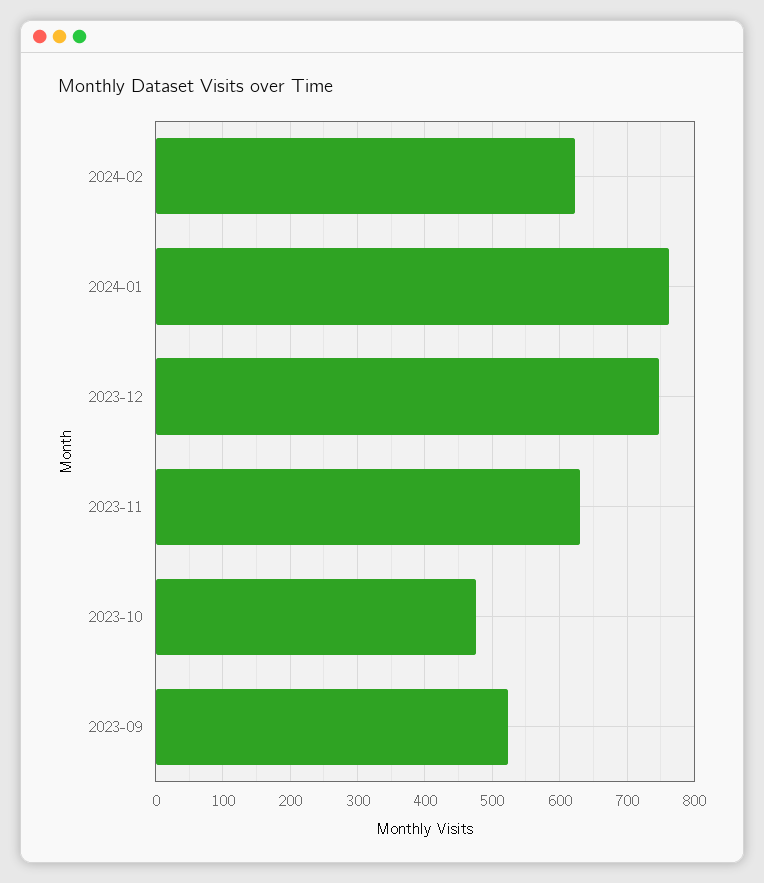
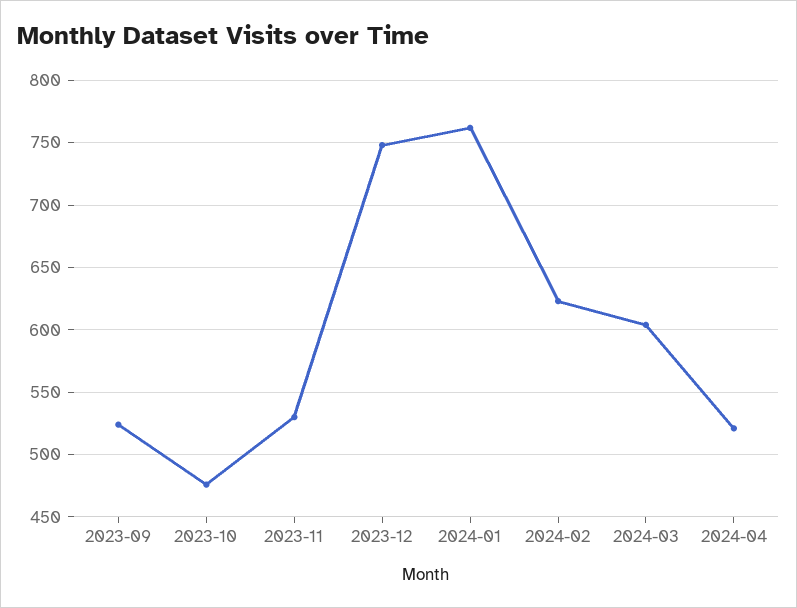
2023-11: 630 -> 530
2024-03: none -> 605
2024-04: none -> 520

